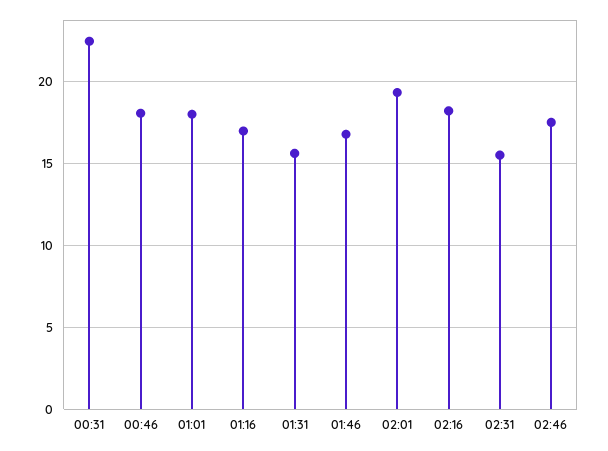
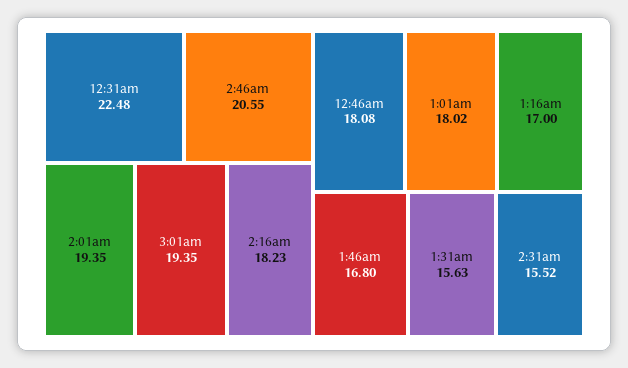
02:46: 17.5 -> 20.55
3:01am: none -> 19.35

